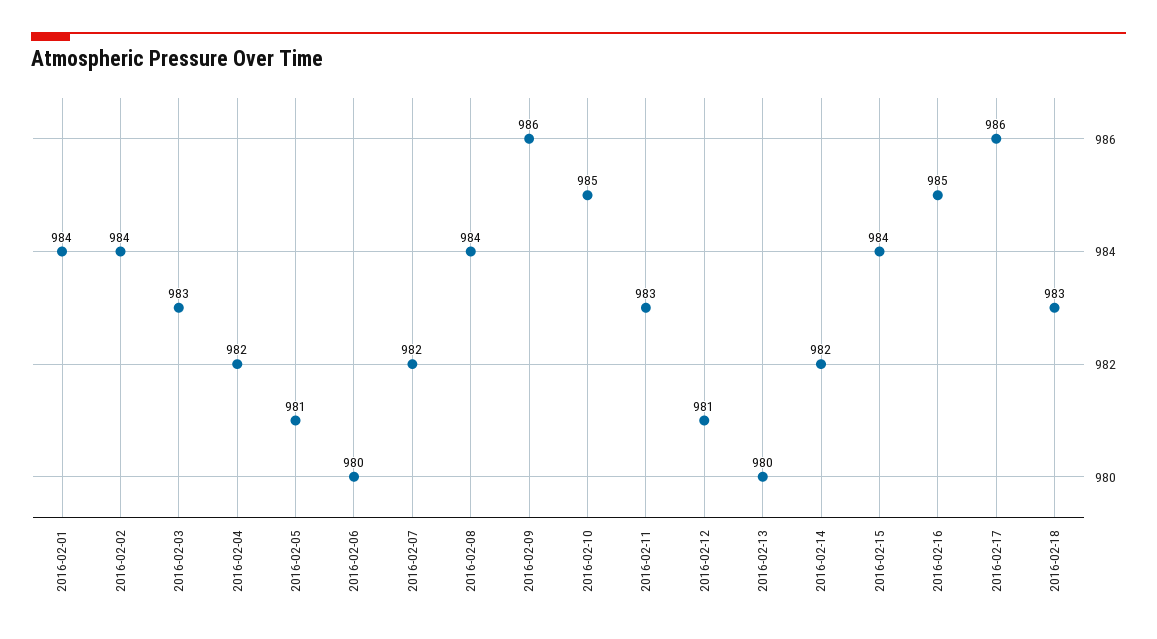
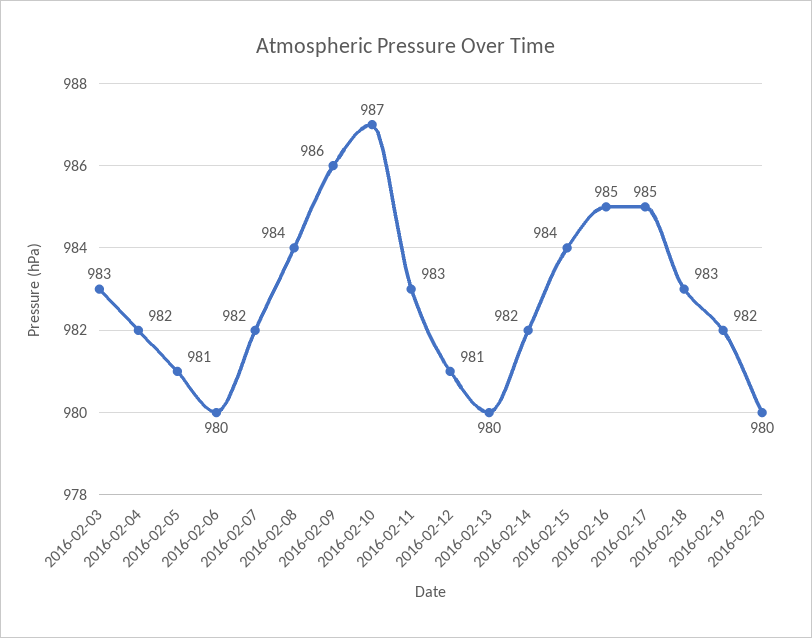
2016-02-01: 984 -> none
2016-02-02: 984 -> none
2016-02-10: 985 -> 987
2016-02-17: 986 -> 985
2016-02-19: none -> 982
2016-02-20: none -> 980

